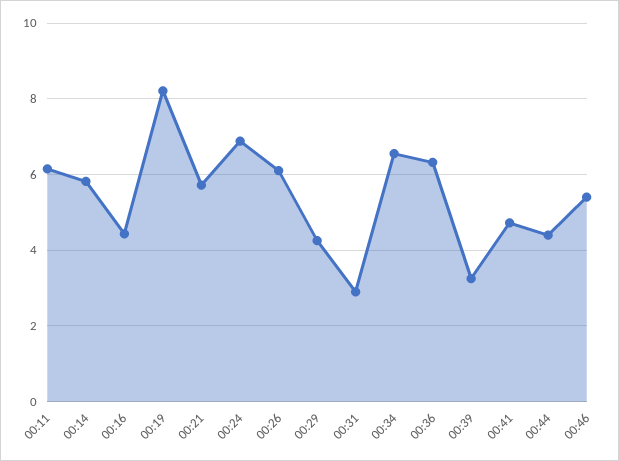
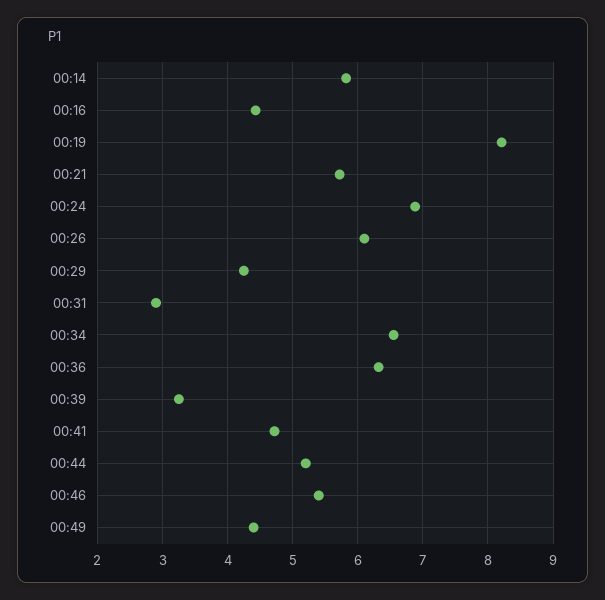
00:11: 6.2 -> none
00:44: 4.4 -> 5.2
00:49: none -> 4.4

